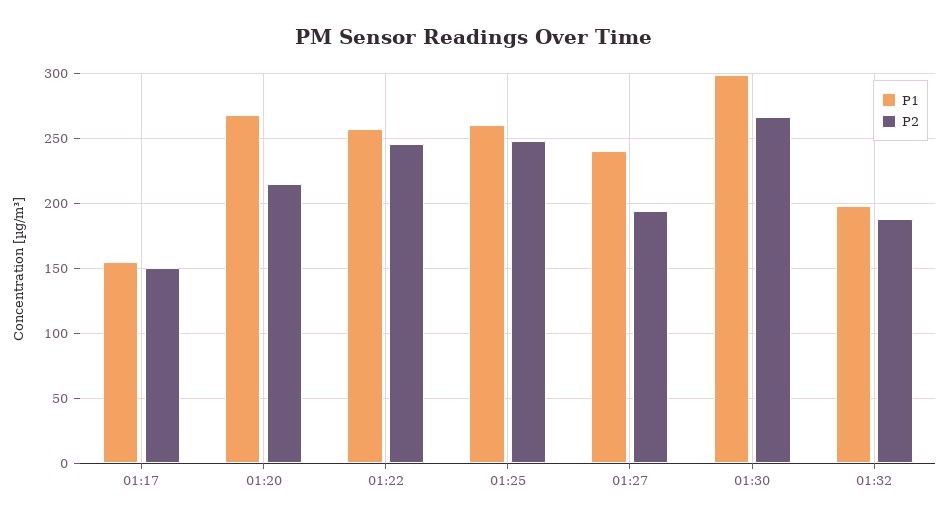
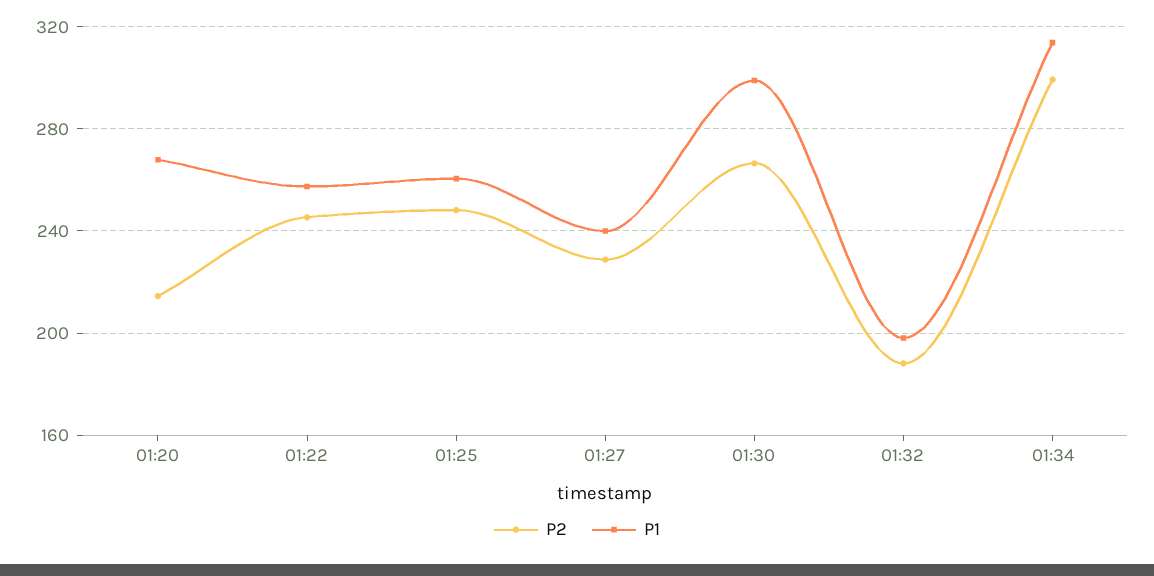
P1, 01:17: 155 -> none
P2, 01:17: 150 -> none
P2, 01:27: 195 -> 230
P2, 01:34: none -> 300
P1, 01:34: none -> 315

